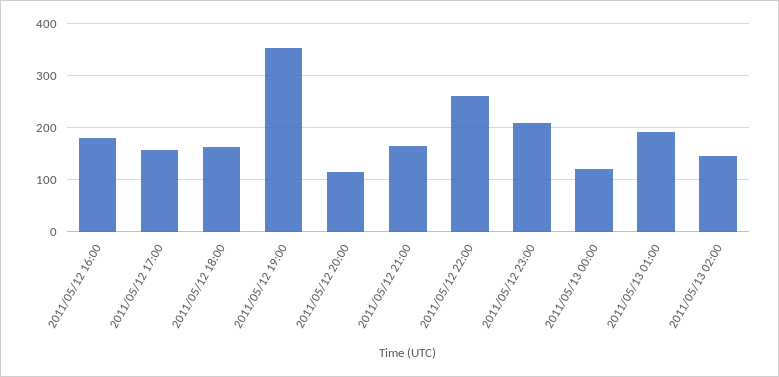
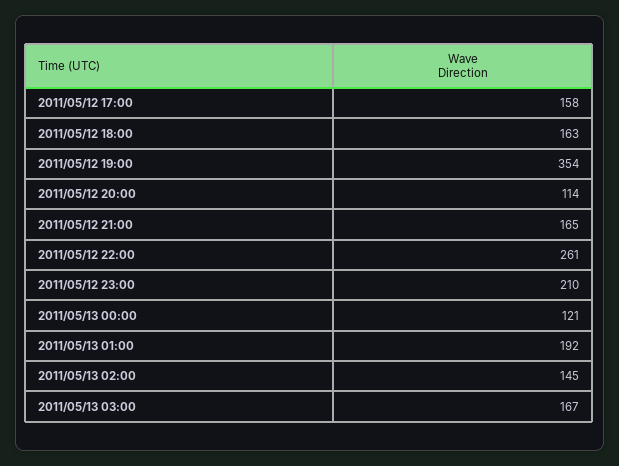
2011/05/12 16:00: 180 -> none
2011/05/13 03:00: none -> 167

